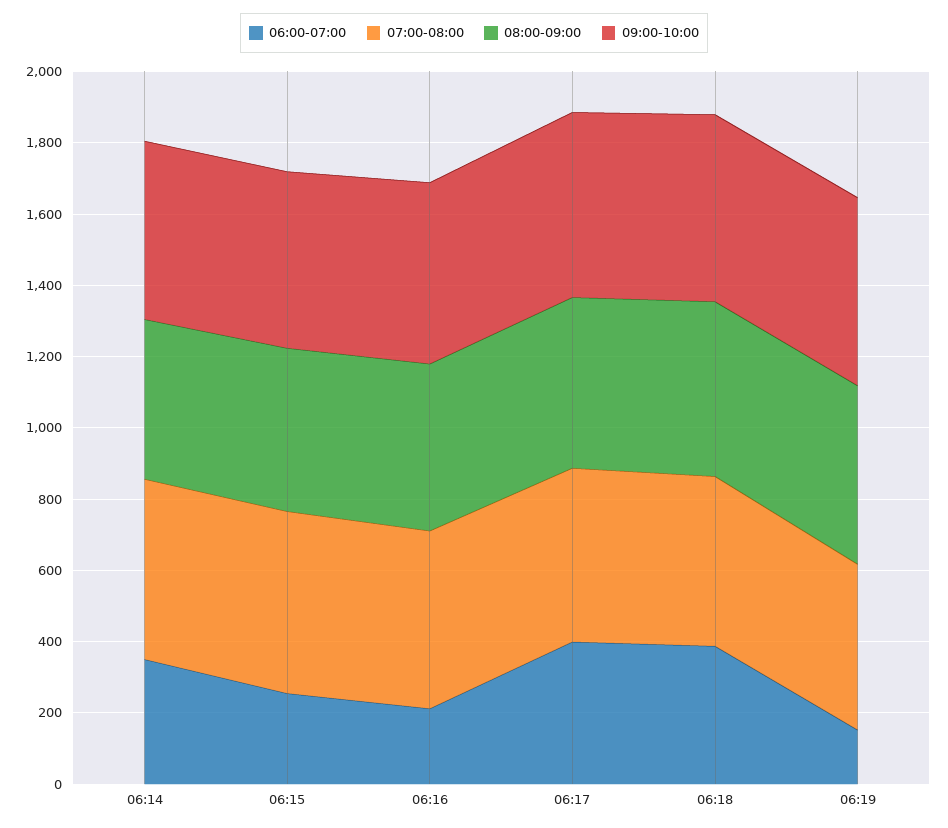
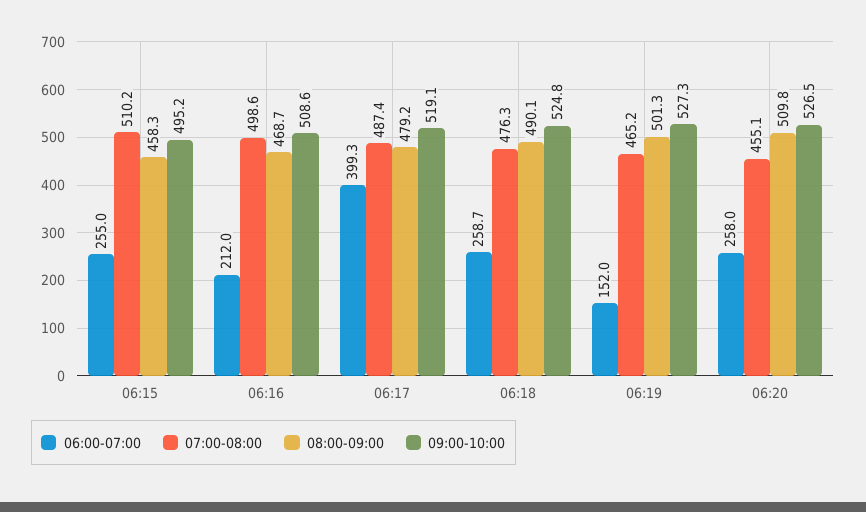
06:00-07:00, 06:14: 350 -> none
07:00-08:00, 06:14: 500 -> none
08:00-09:00, 06:14: 450 -> none
09:00-10:00, 06:14: 500 -> none
06:00-07:00, 06:18: 400 -> 258.7
06:00-07:00, 06:20: none -> 258
07:00-08:00, 06:20: none -> 455.1
08:00-09:00, 06:20: none -> 509.8
09:00-10:00, 06:20: none -> 526.5

